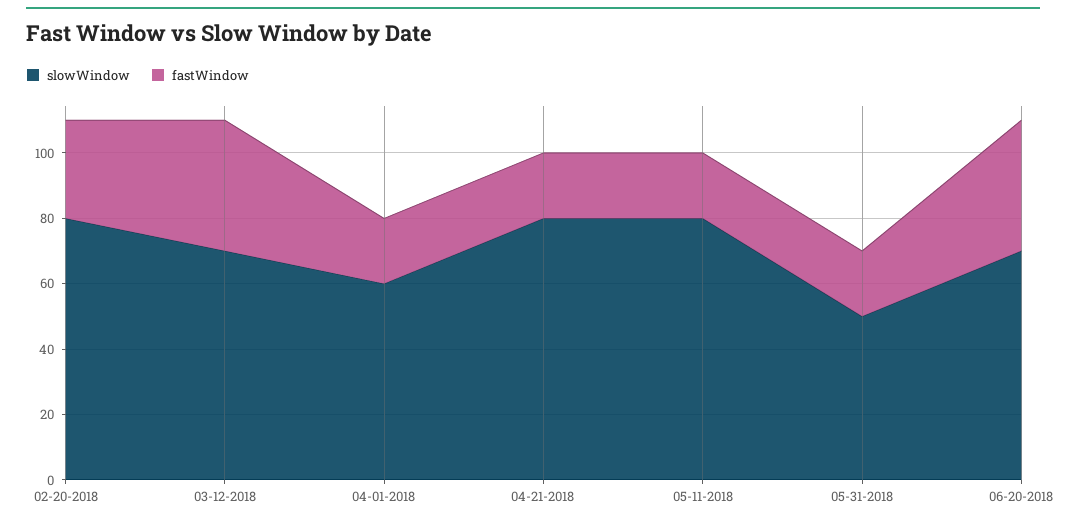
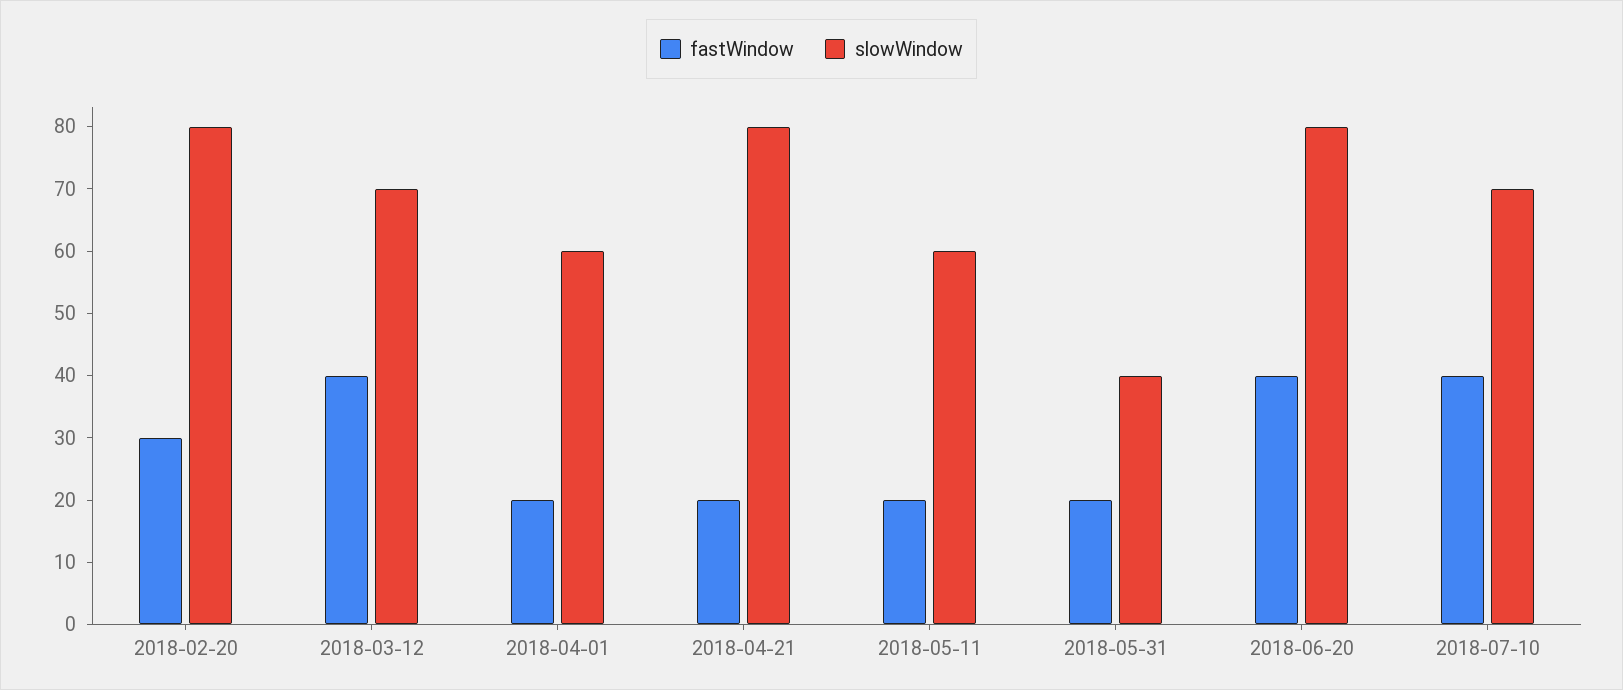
slowWindow, 05-11-2018: 80 -> 60
slowWindow, 05-31-2018: 50 -> 40
slowWindow, 06-20-2018: 70 -> 80
fastWindow, 2018-07-10: none -> 40
slowWindow, 2018-07-10: none -> 70

